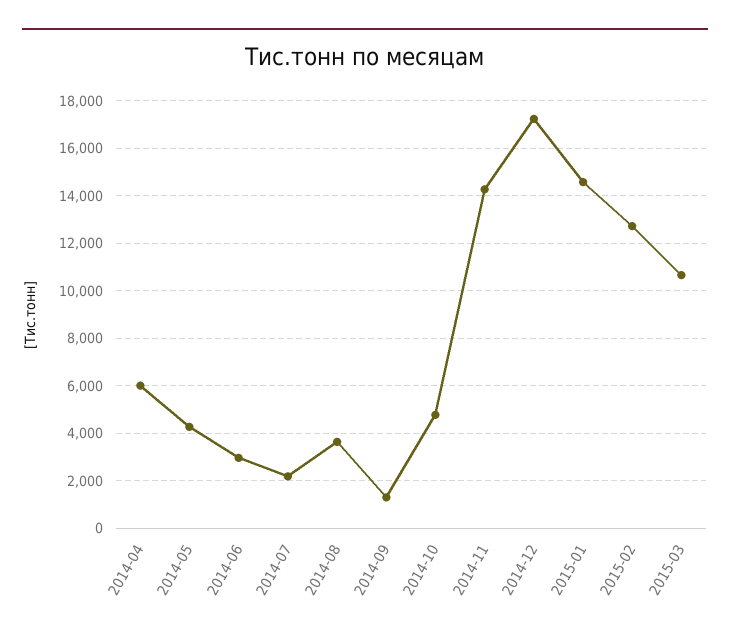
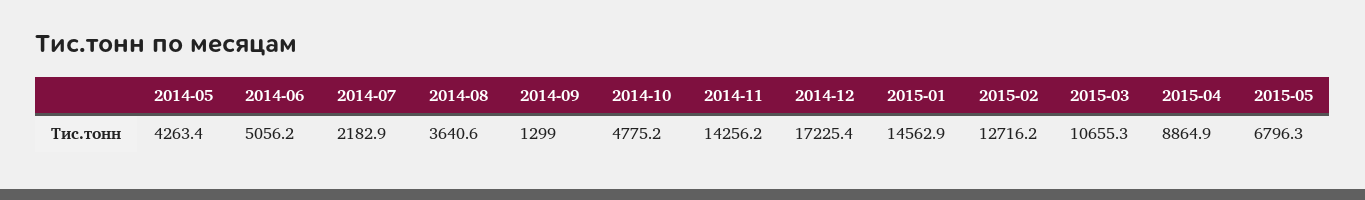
2014-04: 6000 -> none
2014-06: 3000 -> 5056.2
2015-04: none -> 8864.9
2015-05: none -> 6796.3

